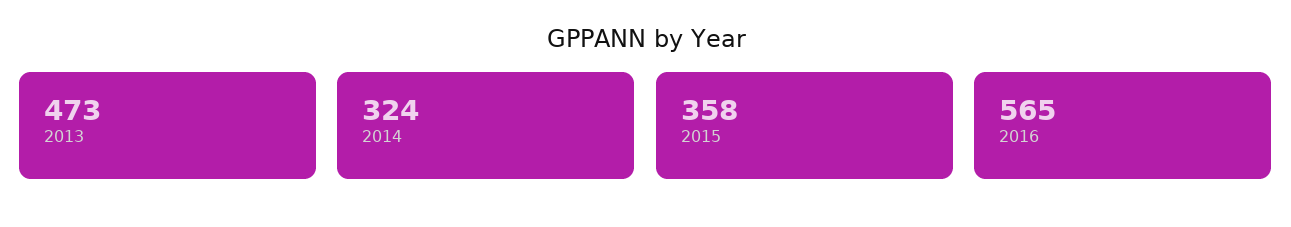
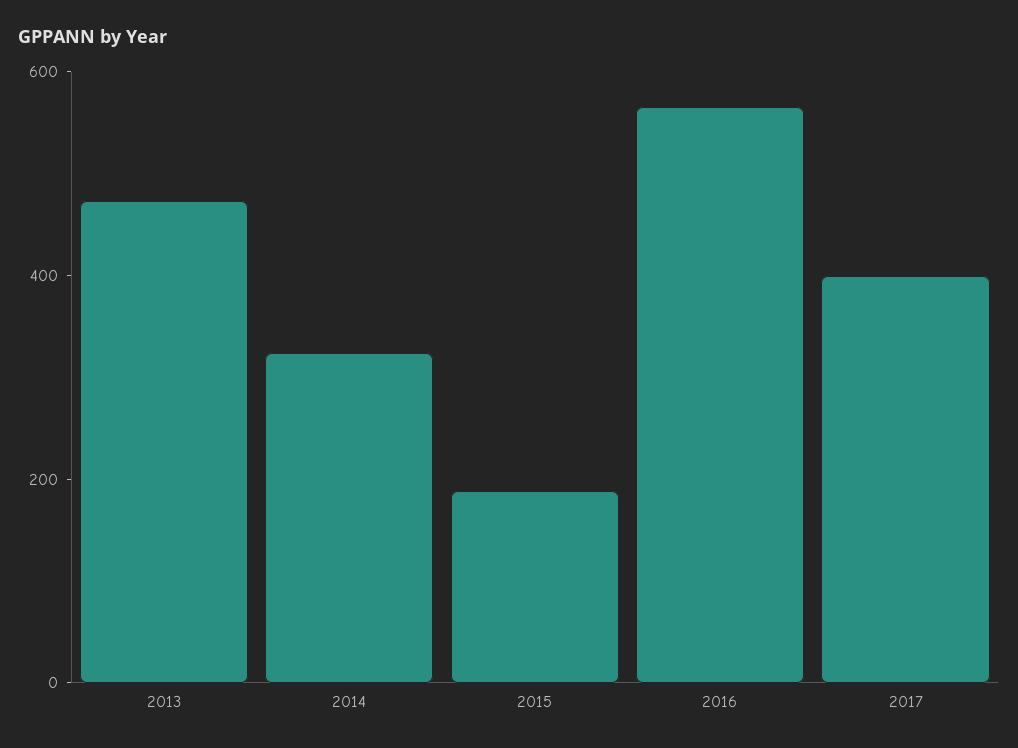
2015: 358 -> 200
2017: none -> 400

